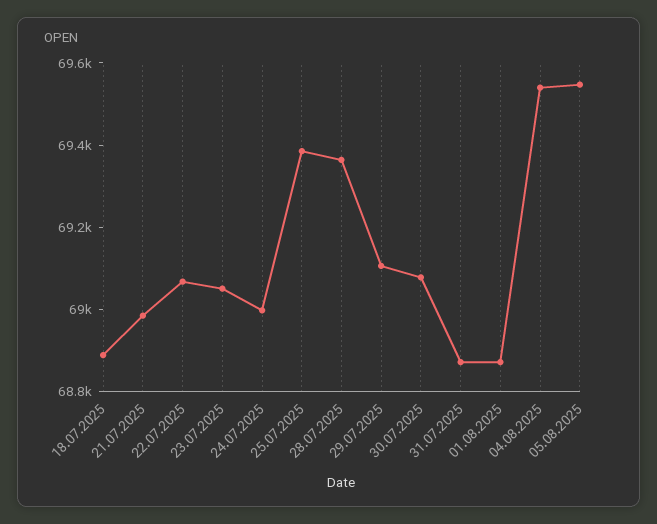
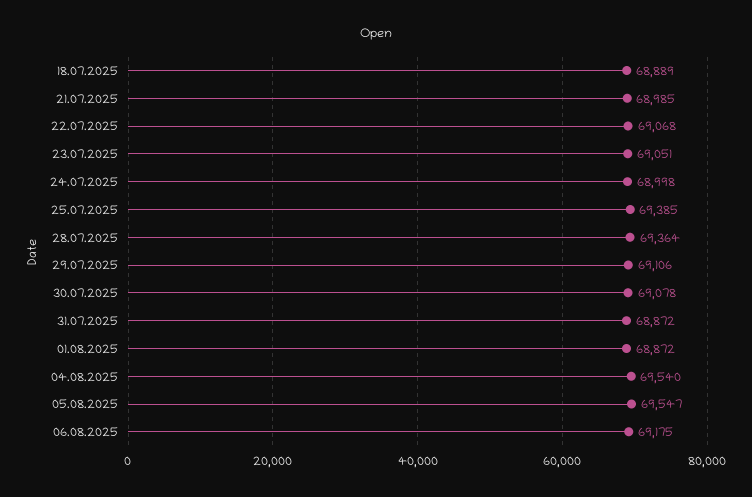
06.08.2025: none -> 69175

